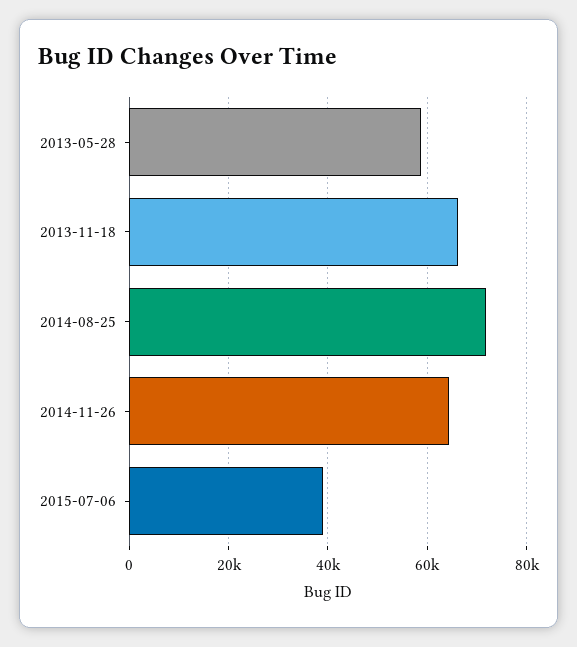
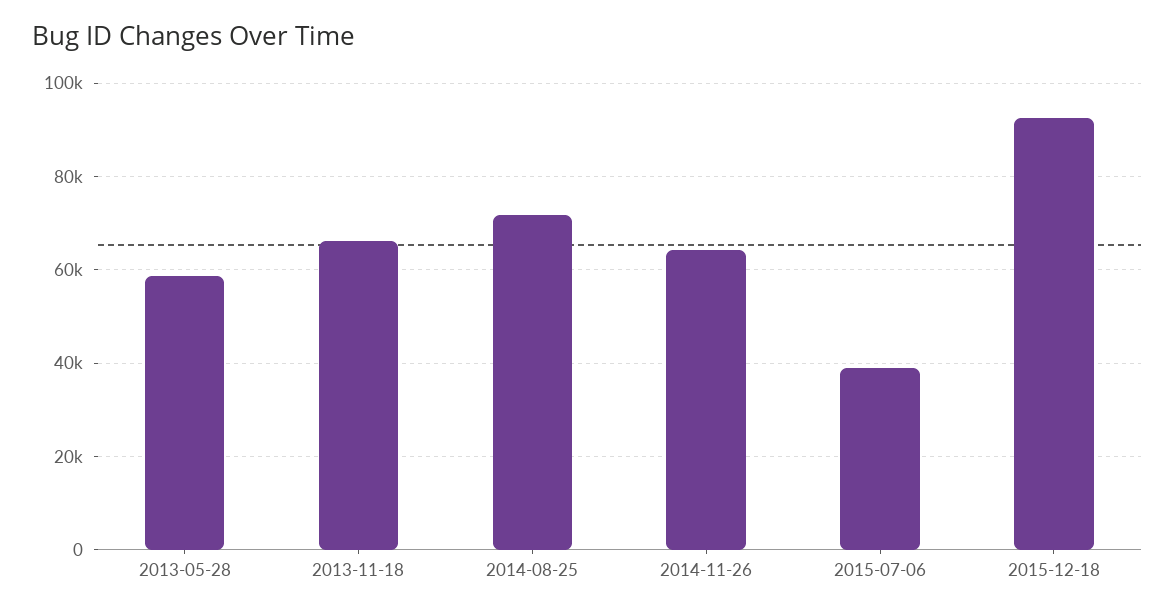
2015-12-18: none -> 92000

